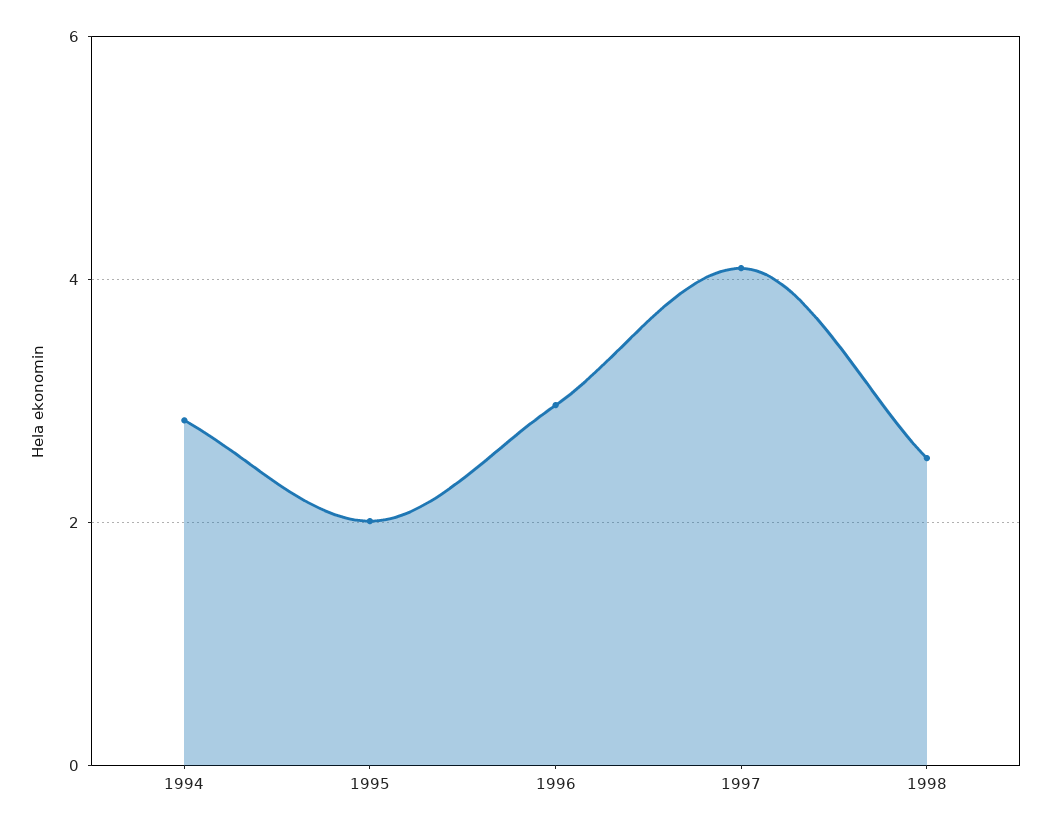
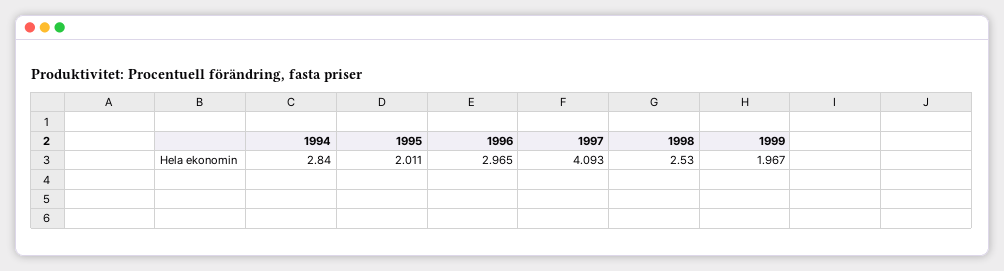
1999: none -> 1.967

